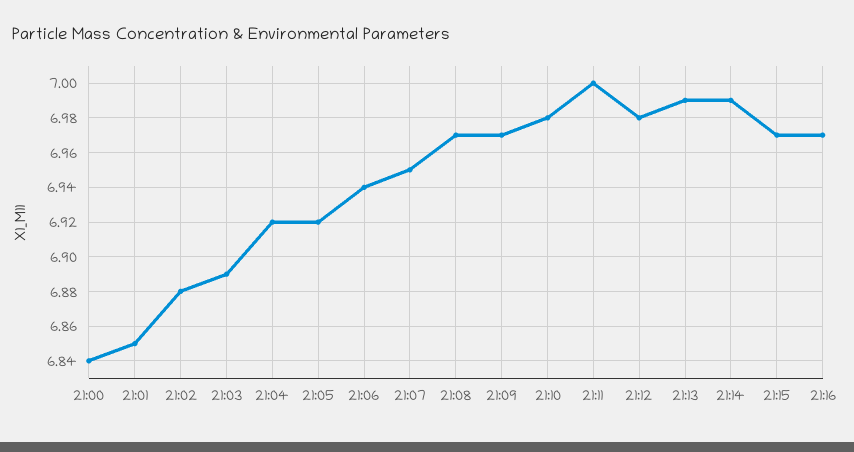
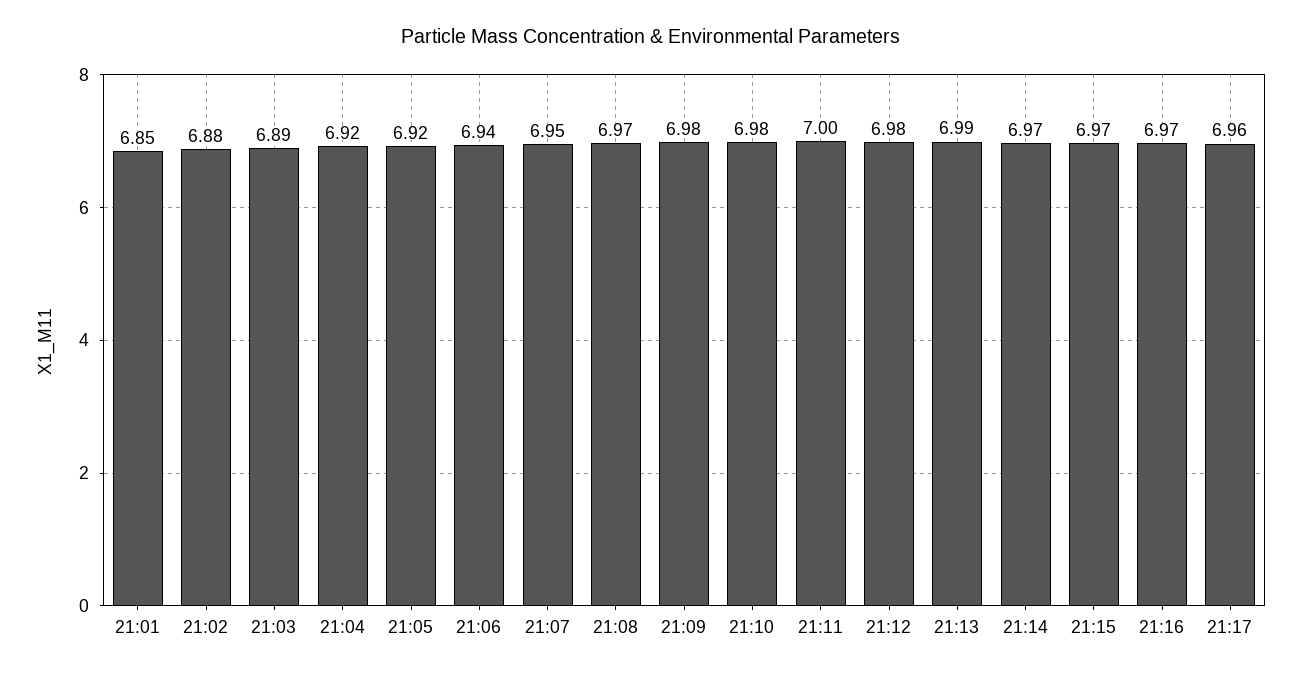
21:00: 6.84 -> none
21:09: 6.97 -> 6.98
21:14: 6.99 -> 6.97
21:17: none -> 6.96

